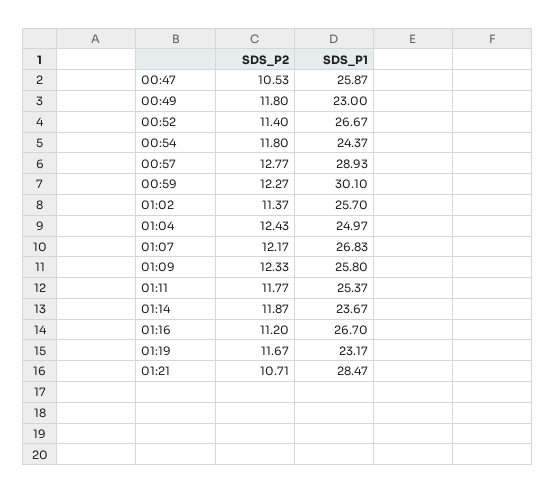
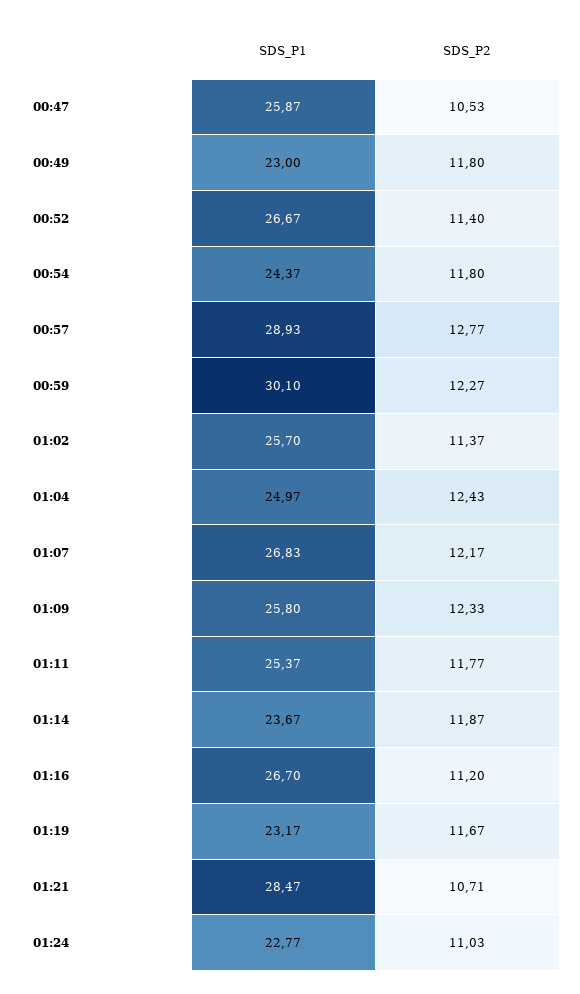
SDS_P1, 01:24: none -> 22.77
SDS_P2, 01:24: none -> 11.03

